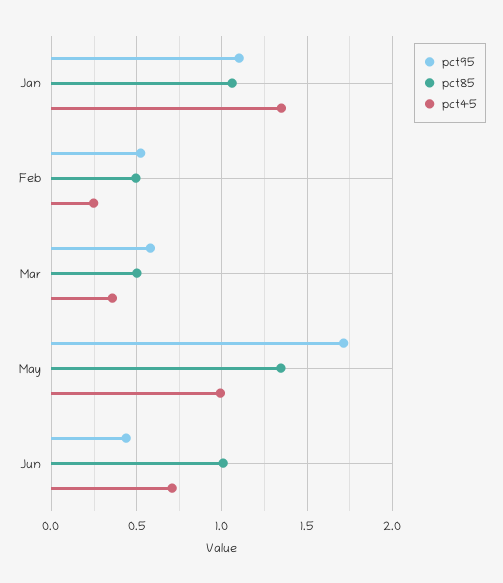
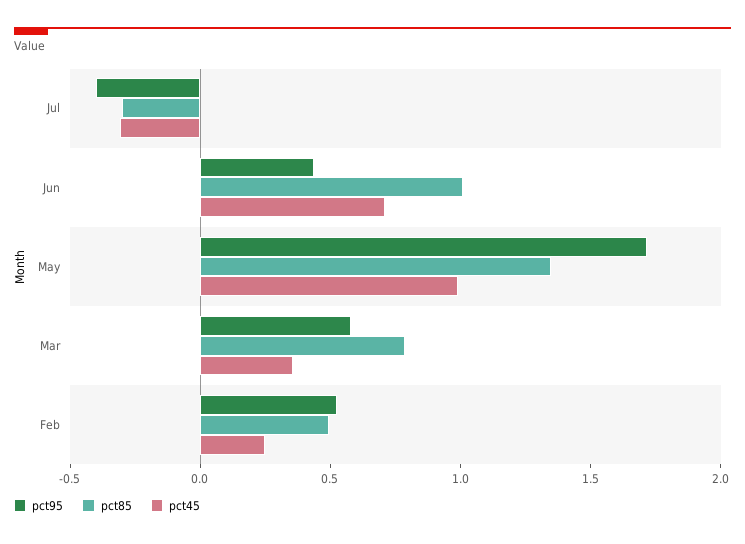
pct95, Jan: 1.1 -> none
pct85, Jan: 1.05 -> none
pct45, Jan: 1.35 -> none
pct85, Mar: 0.5 -> 0.8
pct95, Jul: none -> -0.4
pct85, Jul: none -> -0.3
pct45, Jul: none -> -0.3

